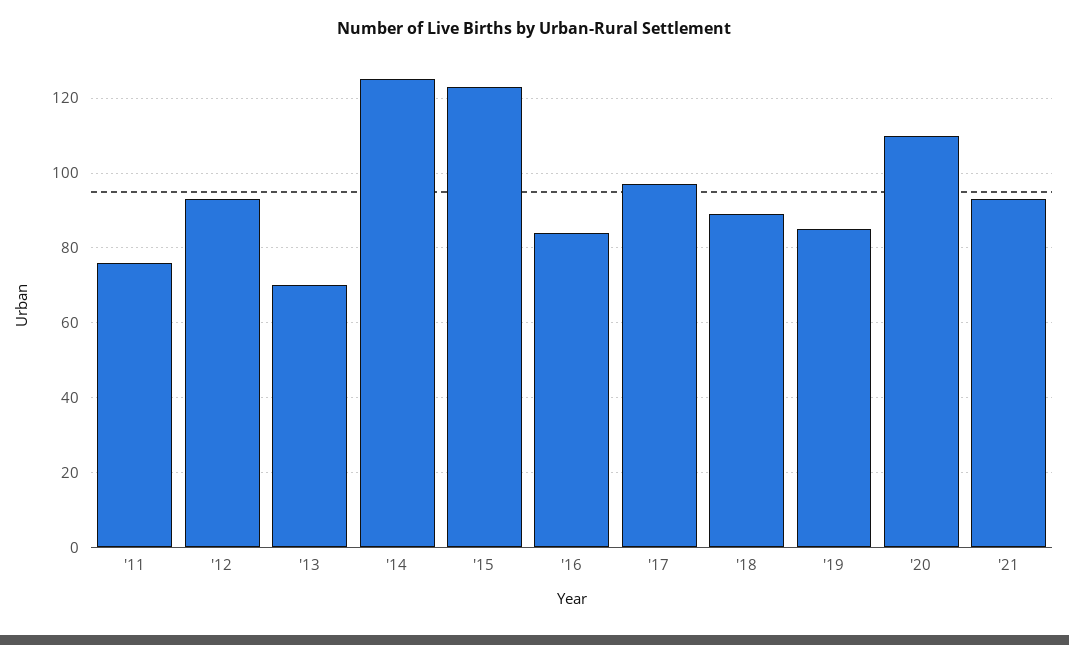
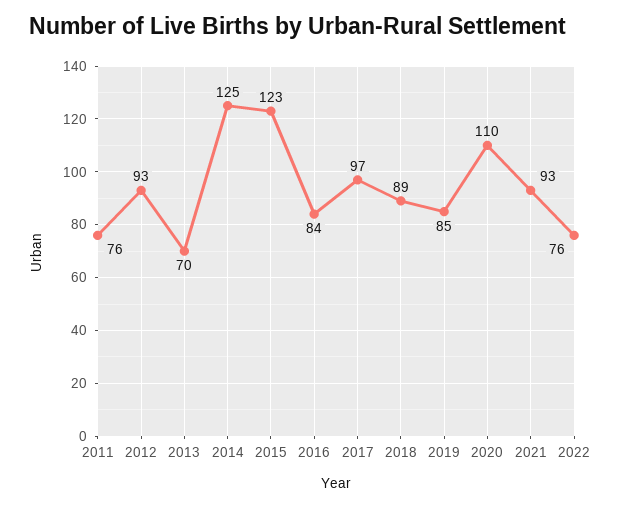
2022: none -> 76

